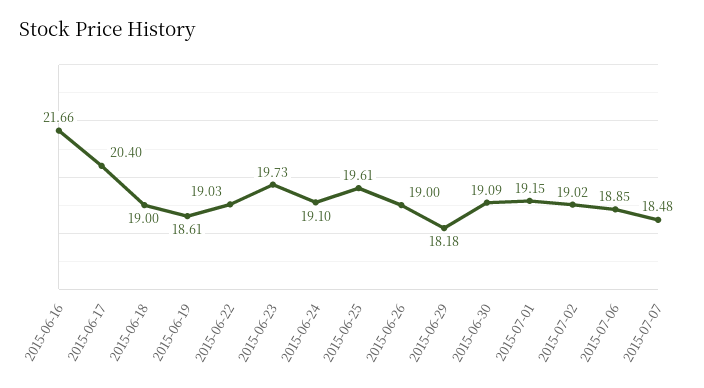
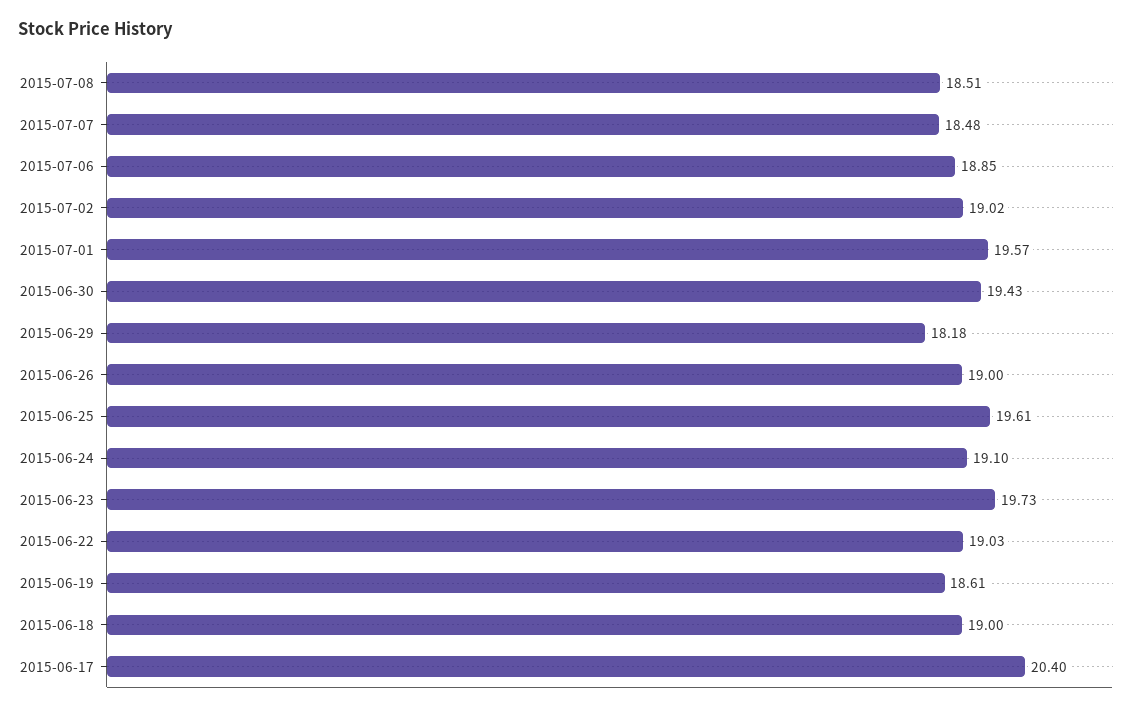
2015-06-16: 21.66 -> none
2015-06-30: 19.09 -> 19.43
2015-07-01: 19.15 -> 19.57
2015-07-08: none -> 18.51

